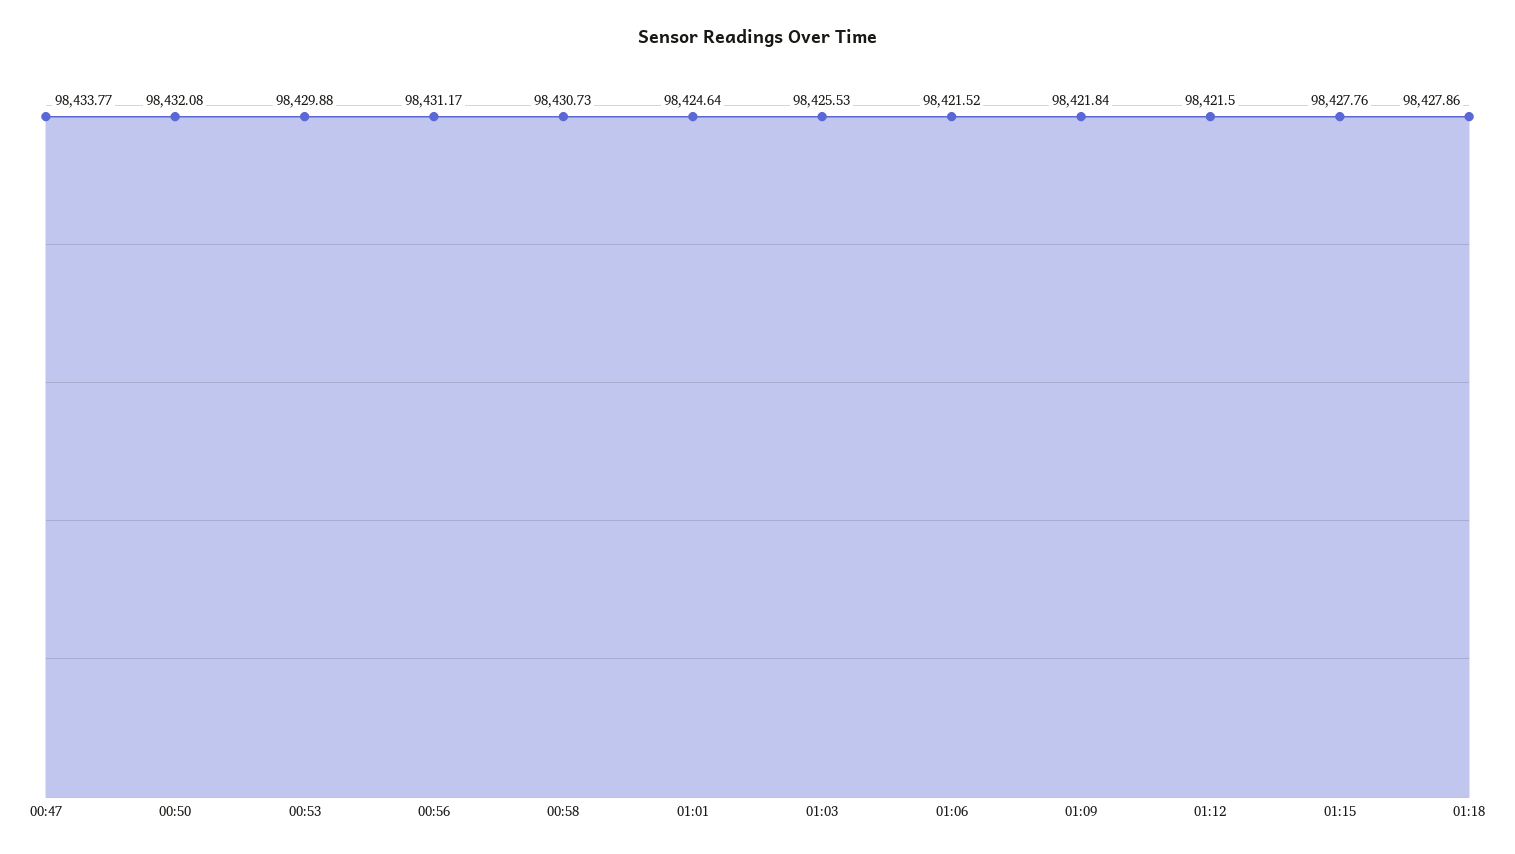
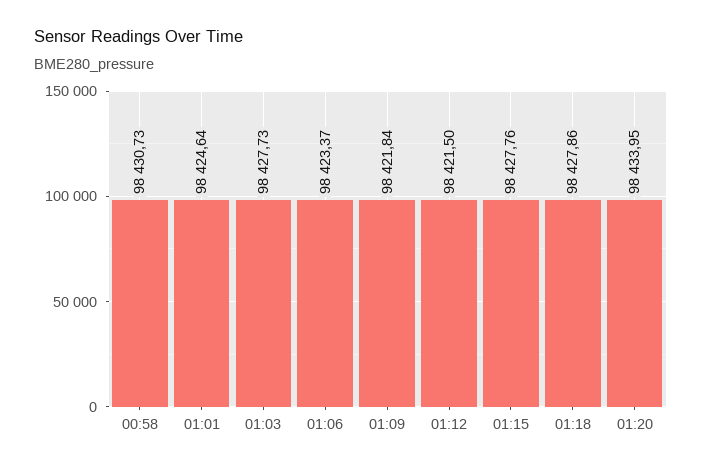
00:47: 98433.77 -> none
00:50: 98432.08 -> none
00:53: 98429.88 -> none
00:56: 98431.17 -> none
01:03: 98425.53 -> 98427.73
01:06: 98421.52 -> 98423.37
01:20: none -> 98433.95

